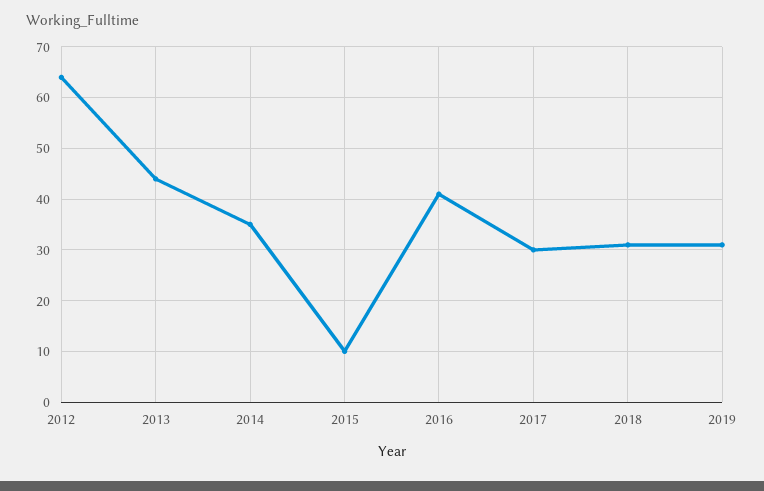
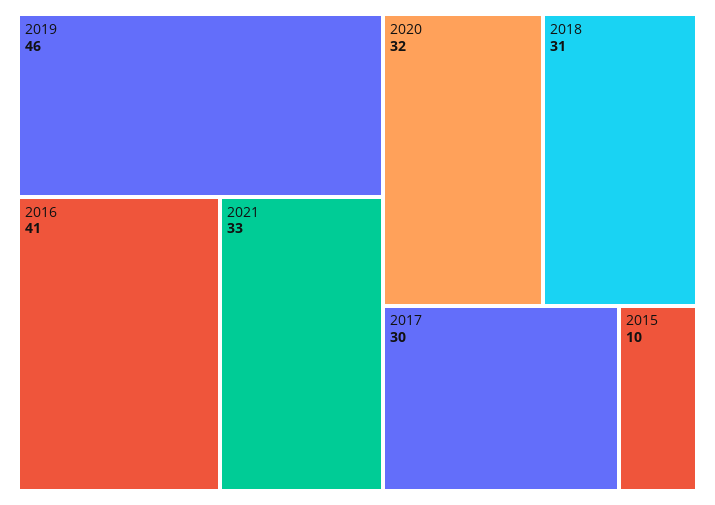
2012: 65 -> none
2013: 45 -> none
2014: 35 -> none
2019: 30 -> 46
2021: none -> 33
2020: none -> 32

